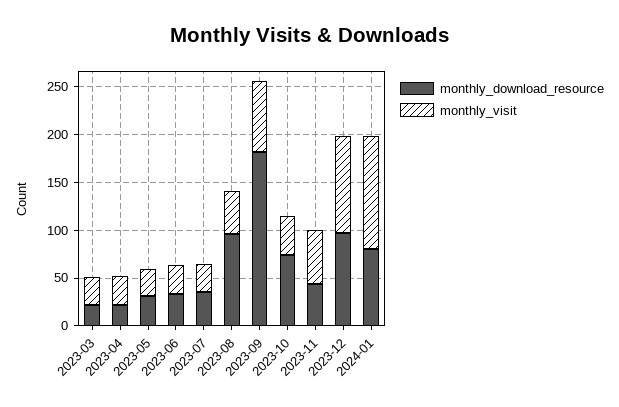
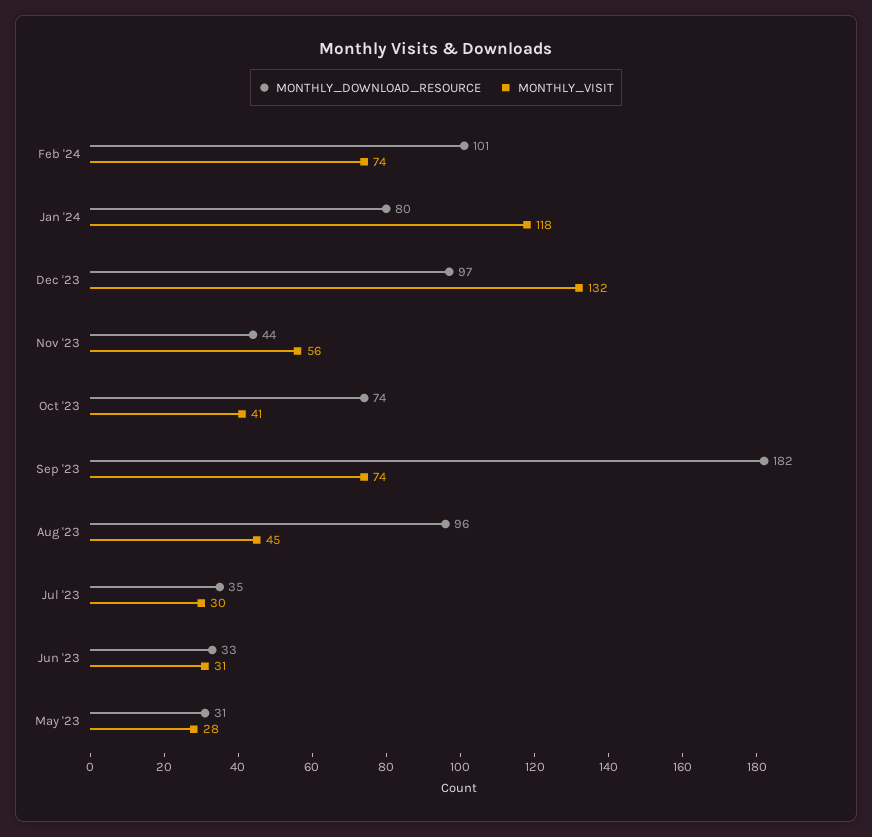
monthly_download_resource, 2023-03: 20 -> none
monthly_visit, 2023-03: 30 -> none
monthly_download_resource, 2023-04: 20 -> none
monthly_visit, 2023-04: 30 -> none
monthly_visit, 2023-12: 100 -> 132
monthly_download_resource, Feb '24: none -> 101
monthly_visit, Feb '24: none -> 74

